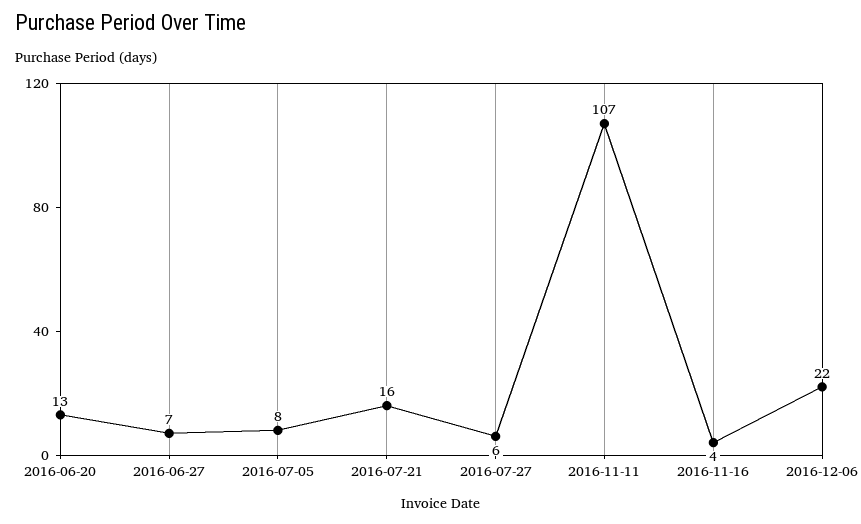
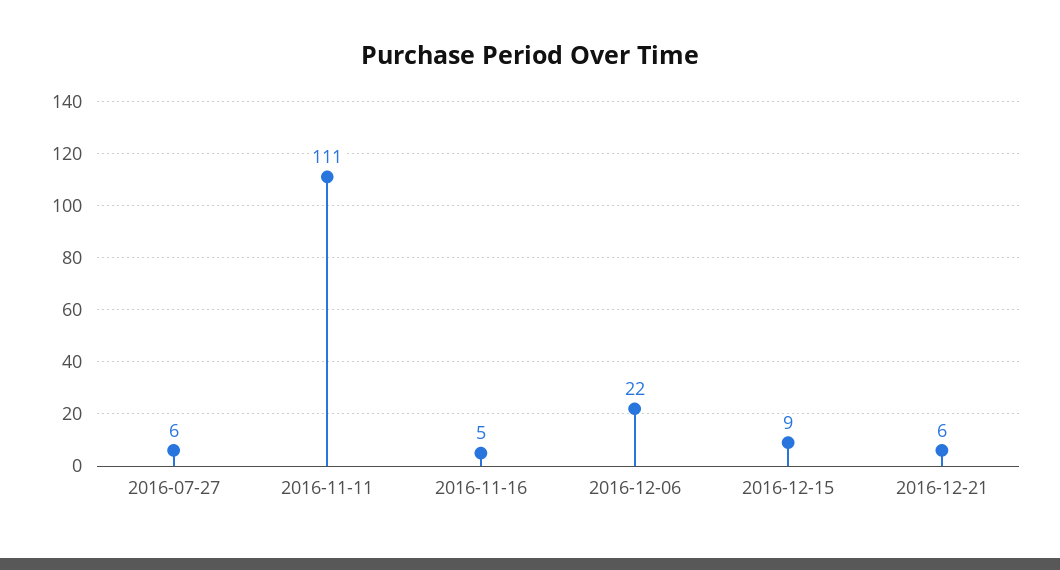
2016-06-20: 13 -> none
2016-06-27: 7 -> none
2016-07-05: 8 -> none
2016-07-21: 16 -> none
2016-11-11: 107 -> 111
2016-11-16: 4 -> 5
2016-12-15: none -> 9
2016-12-21: none -> 6

